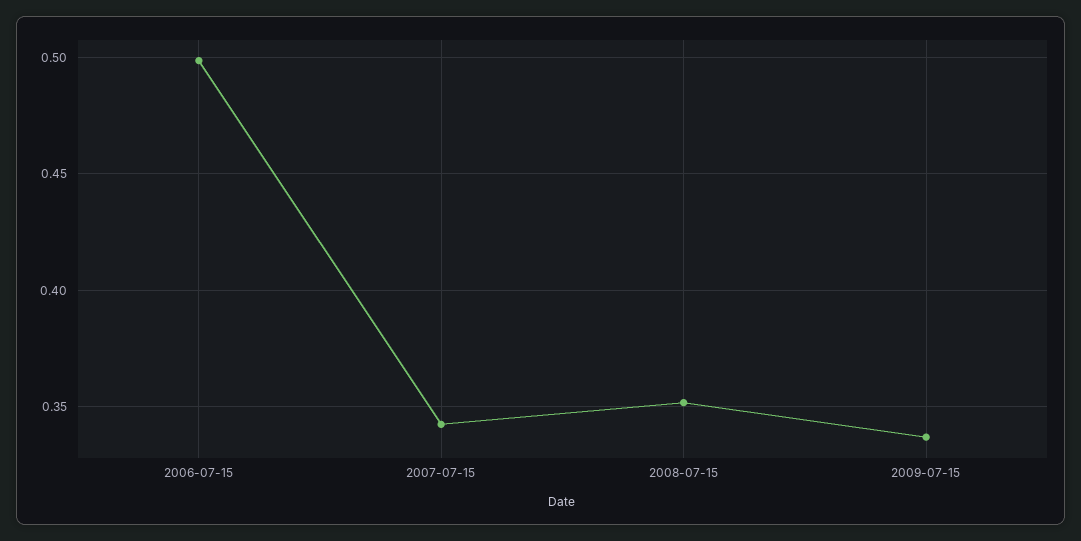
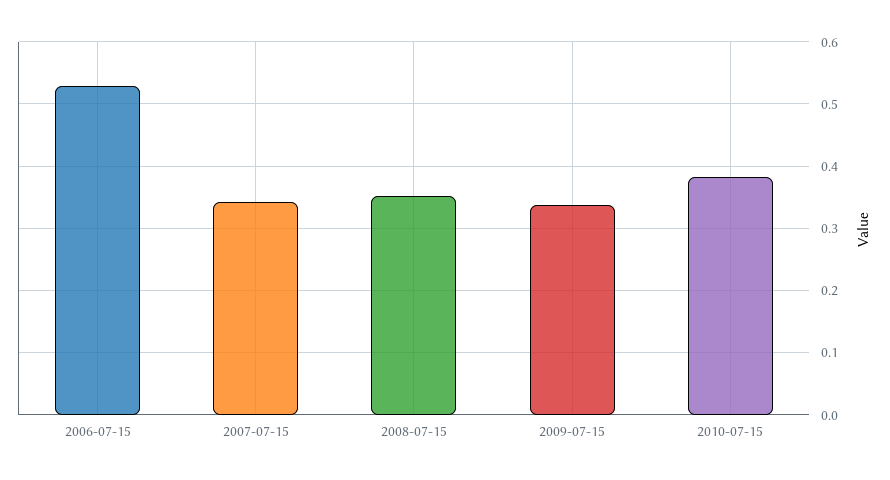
2006-07-15: 0.5 -> 0.53
2010-07-15: none -> 0.38

